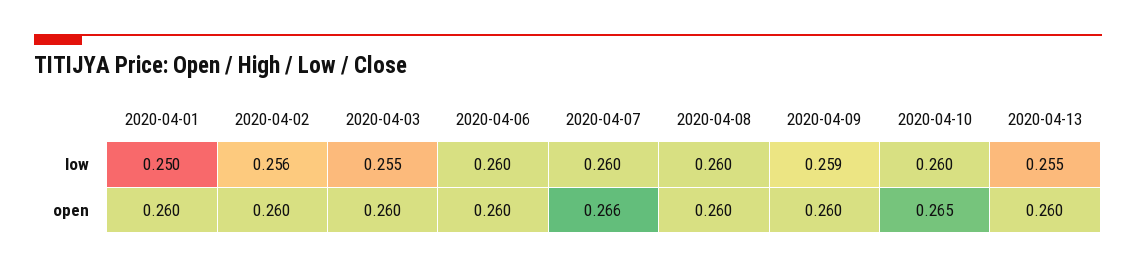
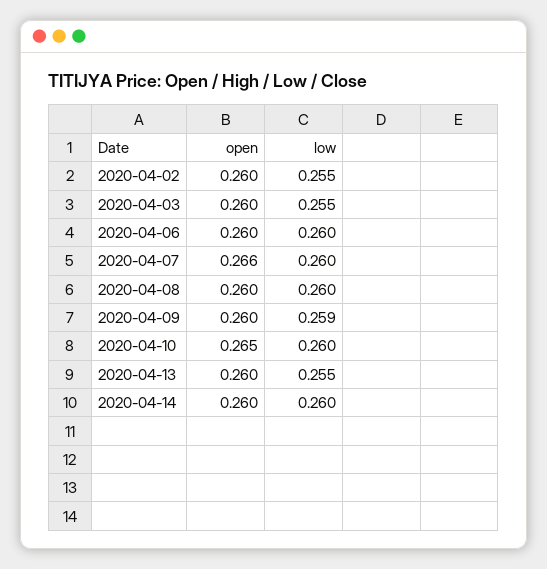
2020-04-01, low: 0.25 -> none
2020-04-02, low: 0.256 -> 0.255
2020-04-01, open: 0.26 -> none
2020-04-14, open: none -> 0.26
2020-04-14, low: none -> 0.26

